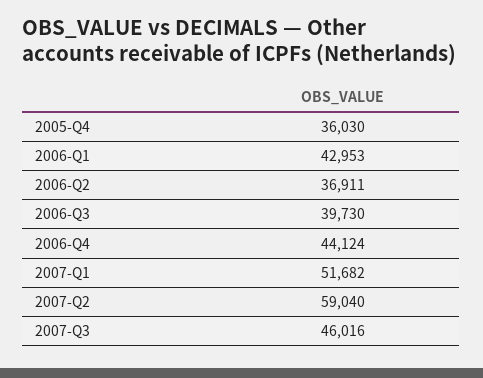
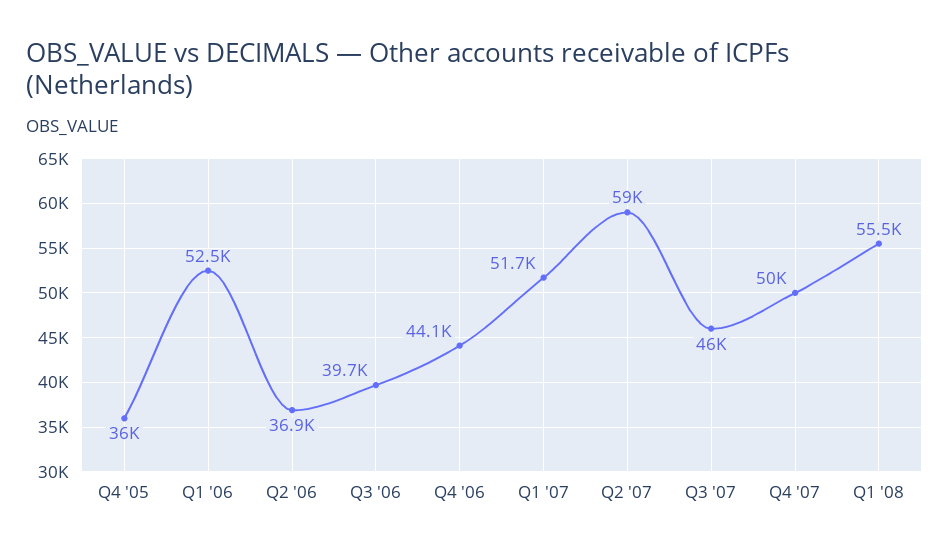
2006-Q1: 42953 -> 52500
Q4 '07: none -> 50000
Q1 '08: none -> 55500

